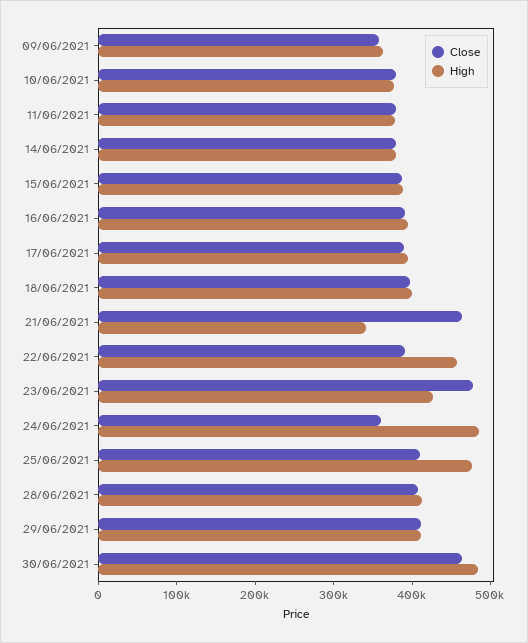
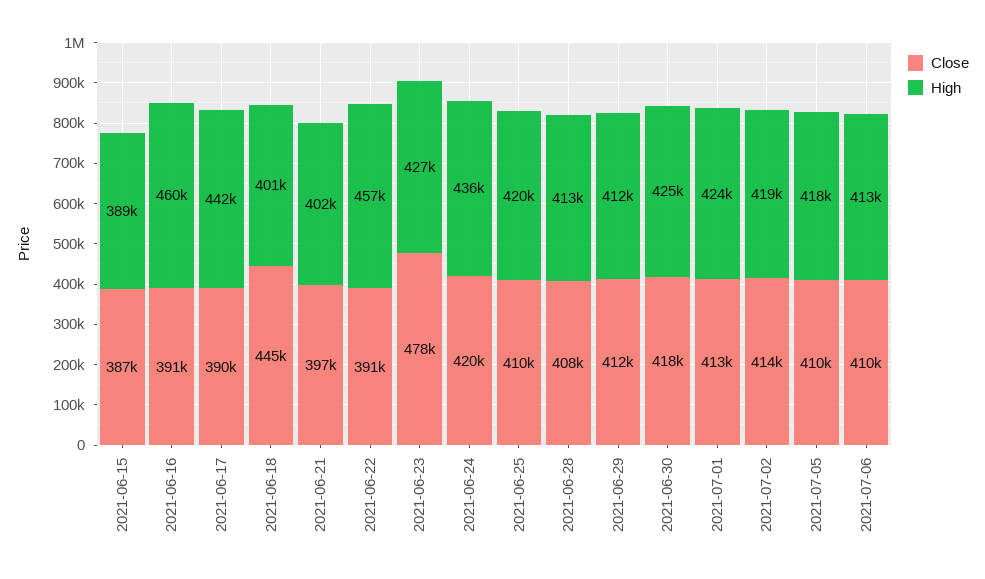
Close, 09/06/2021: 360000 -> none
High, 09/06/2021: 360000 -> none
Close, 10/06/2021: 380000 -> none
High, 10/06/2021: 380000 -> none
Close, 11/06/2021: 380000 -> none
High, 11/06/2021: 380000 -> none
Close, 14/06/2021: 380000 -> none
High, 14/06/2021: 380000 -> none
High, 16/06/2021: 400000 -> 460000
High, 17/06/2021: 400000 -> 442000
Close, 18/06/2021: 400000 -> 445000
Close, 21/06/2021: 460000 -> 397000
High, 21/06/2021: 340000 -> 402000
Close, 24/06/2021: 360000 -> 420000
High, 24/06/2021: 480000 -> 436000
High, 25/06/2021: 480000 -> 420000
Close, 30/06/2021: 460000 -> 418000
High, 30/06/2021: 480000 -> 425000
Close, 2021-07-01: none -> 413000
High, 2021-07-01: none -> 424000
Close, 2021-07-02: none -> 414000
High, 2021-07-02: none -> 419000
Close, 2021-07-05: none -> 410000
High, 2021-07-05: none -> 418000
Close, 2021-07-06: none -> 410000
High, 2021-07-06: none -> 413000

